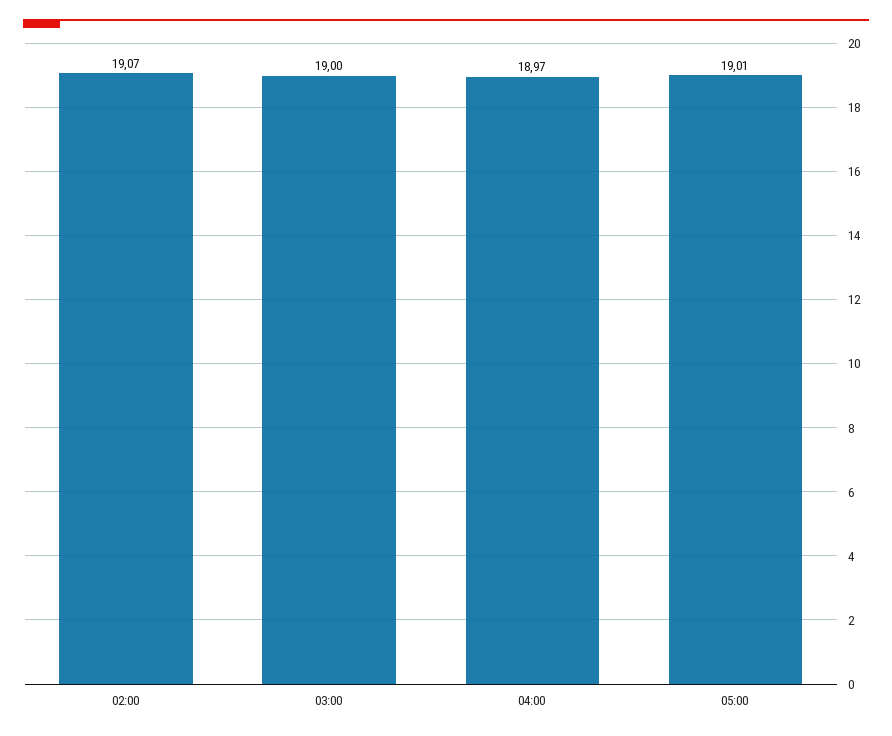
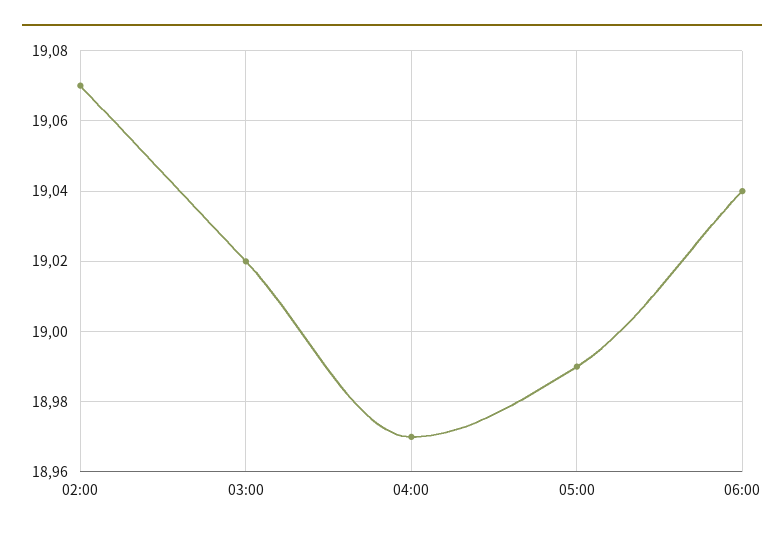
03:00: 19 -> 19.02
05:00: 19.01 -> 18.99
06:00: none -> 19.04

